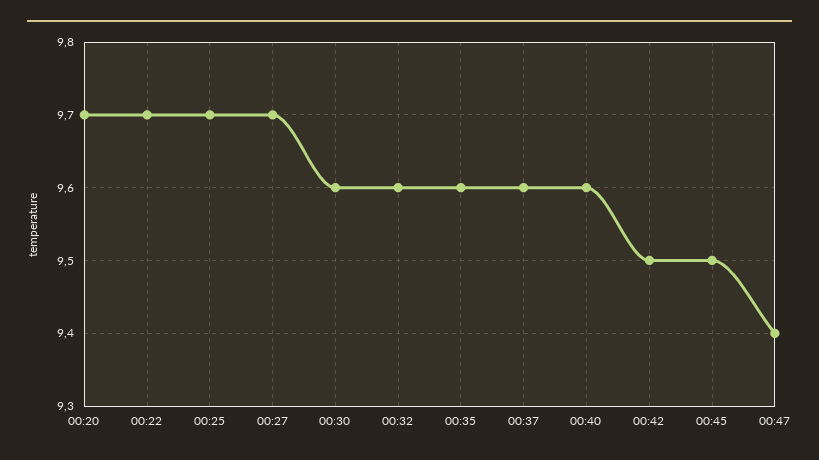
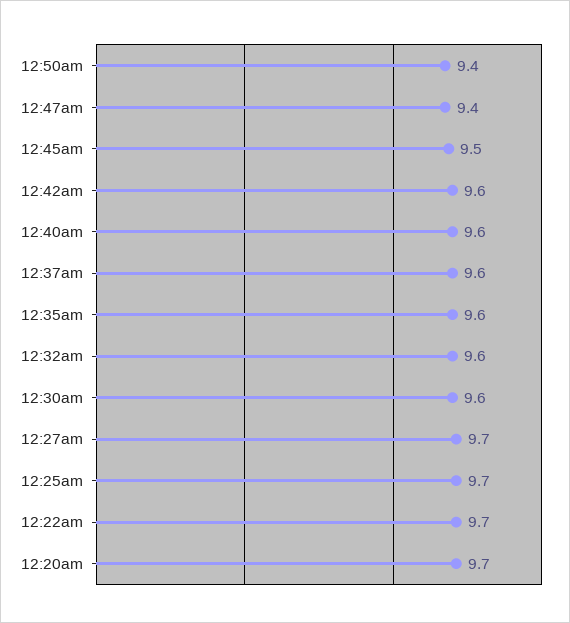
00:42: 9.5 -> 9.6
12:50am: none -> 9.4

